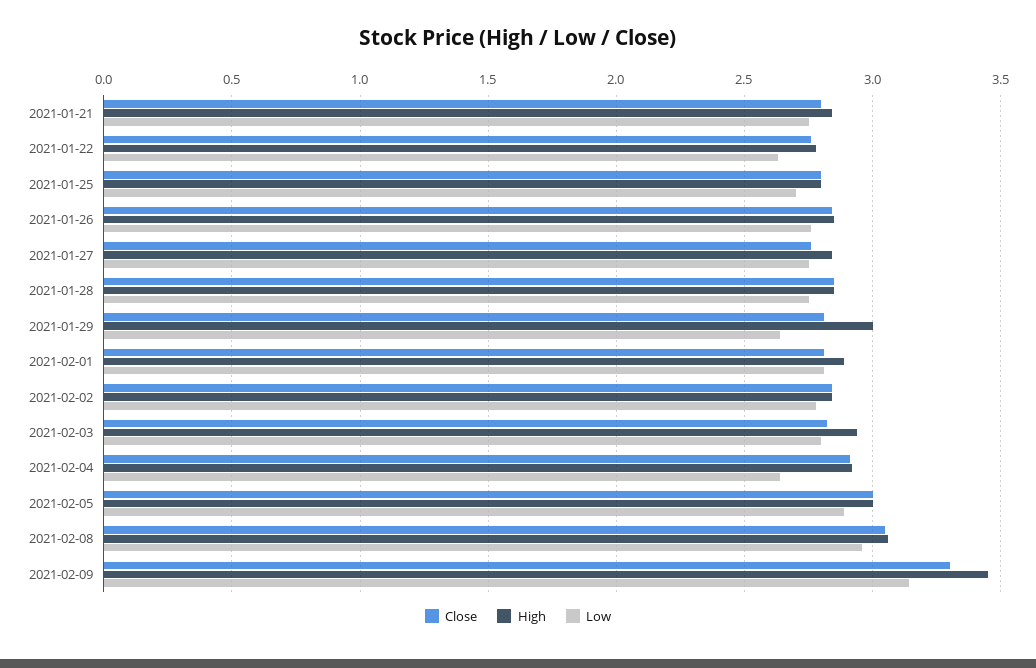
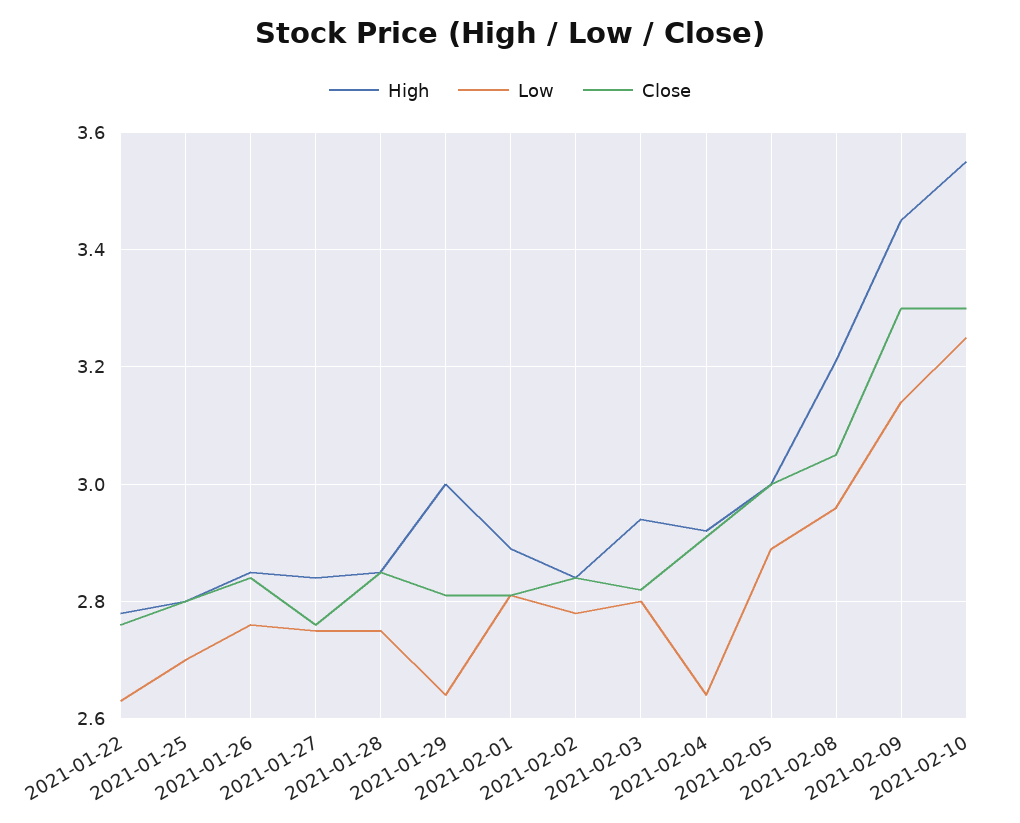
Close, 2021-01-21: 2.8 -> none
High, 2021-01-21: 2.85 -> none
Low, 2021-01-21: 2.75 -> none
High, 2021-02-08: 3.05 -> 3.2
High, 2021-02-10: none -> 3.55
Low, 2021-02-10: none -> 3.25
Close, 2021-02-10: none -> 3.3

